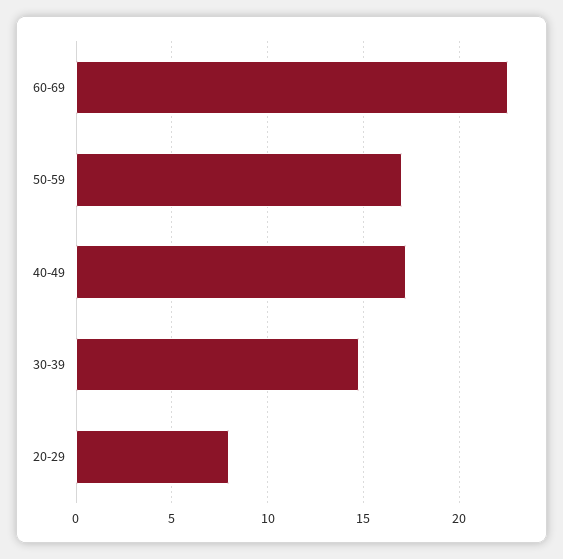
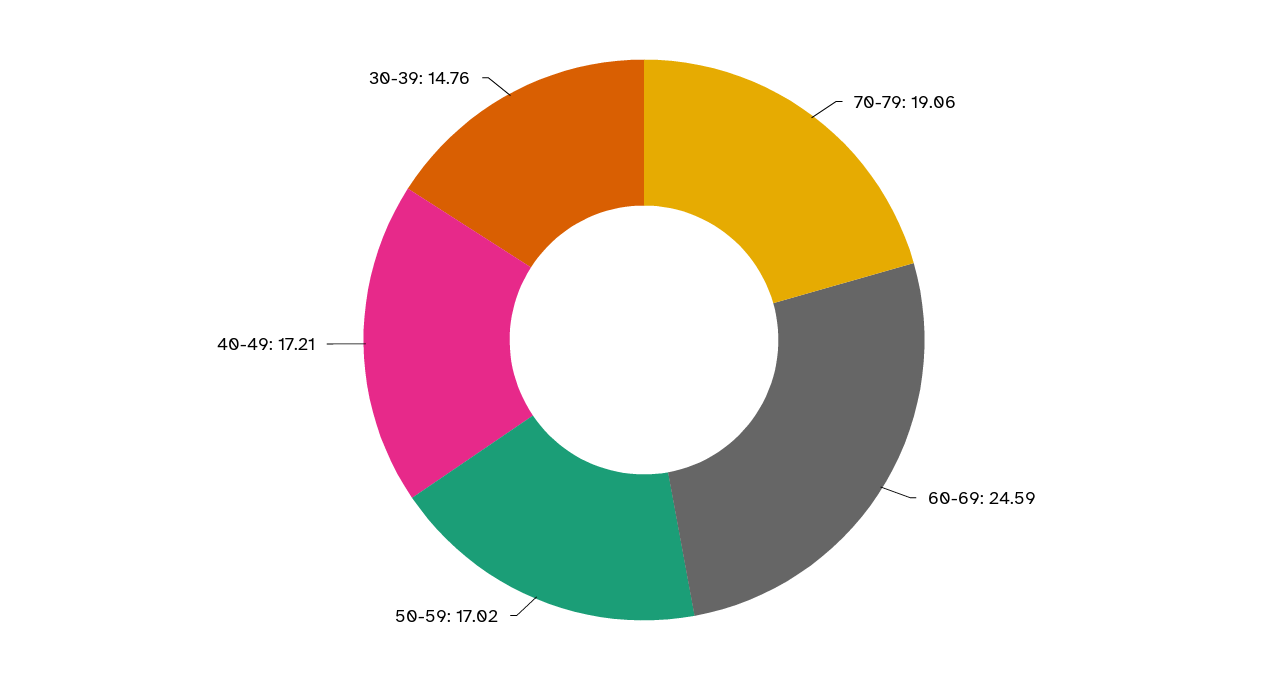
60-69: 22.5 -> 24.59
20-29: 8 -> none
70-79: none -> 19.06

